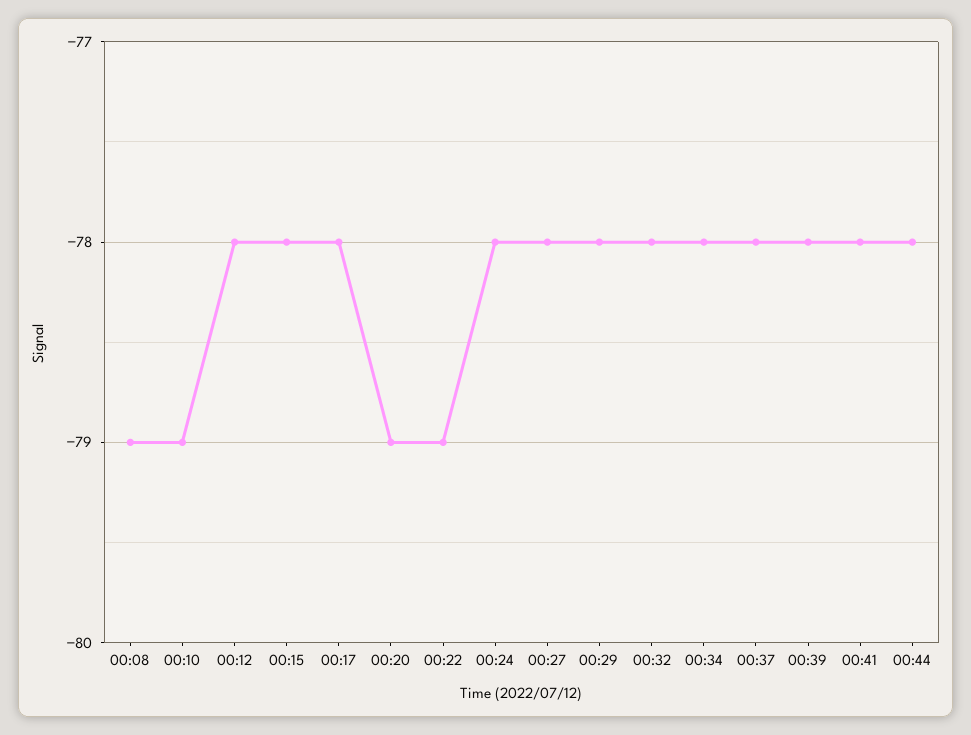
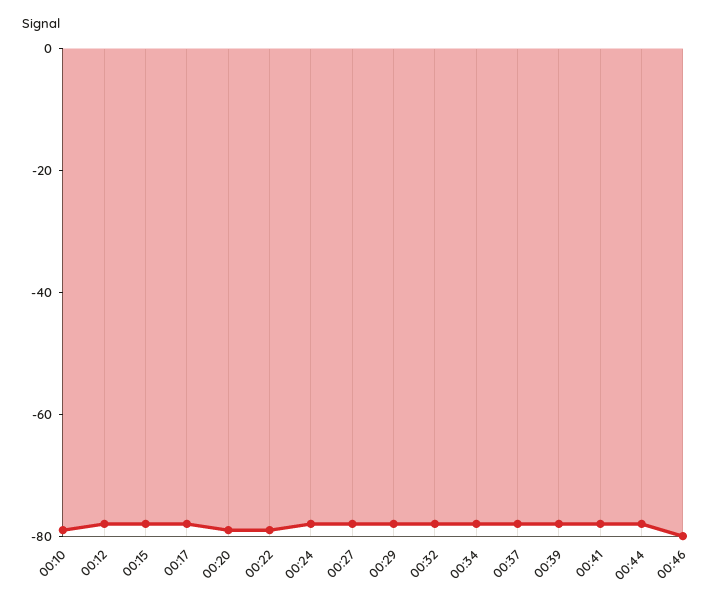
00:08: -79 -> none
00:46: none -> -80

